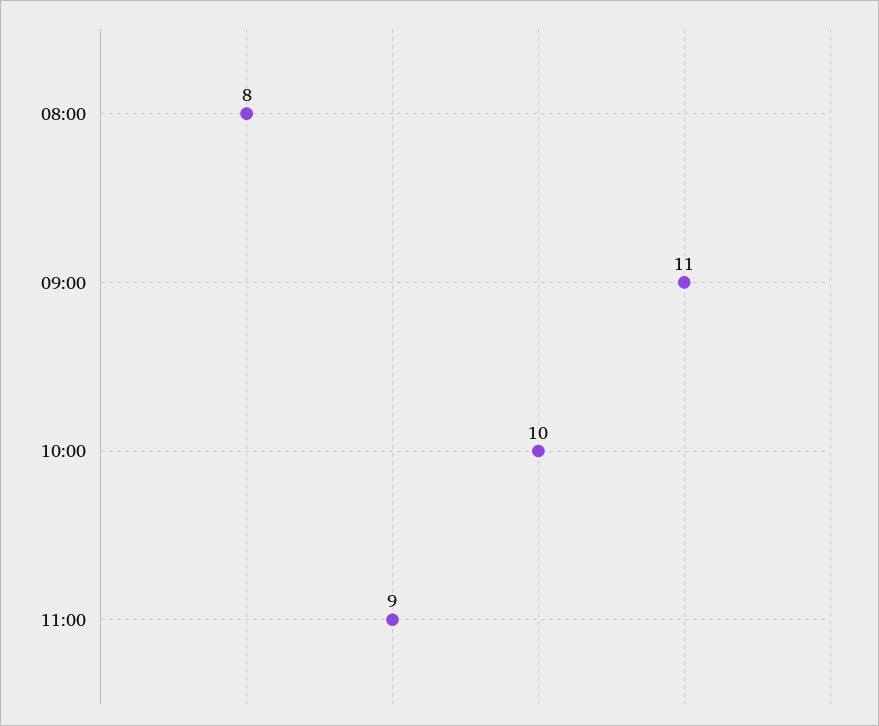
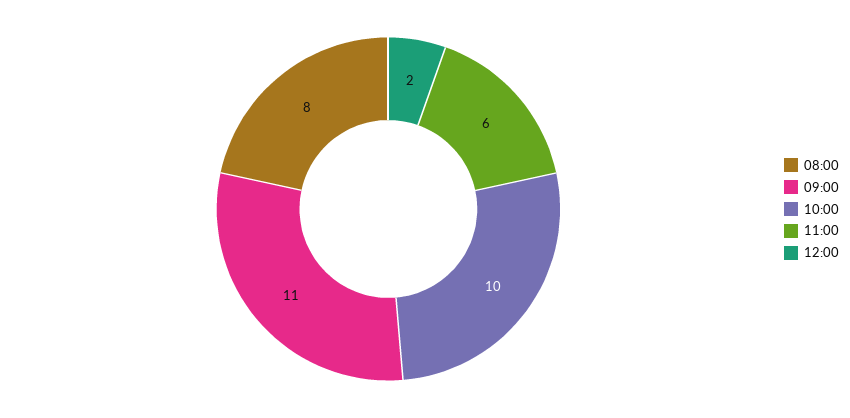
11:00: 9 -> 6
12:00: none -> 2

